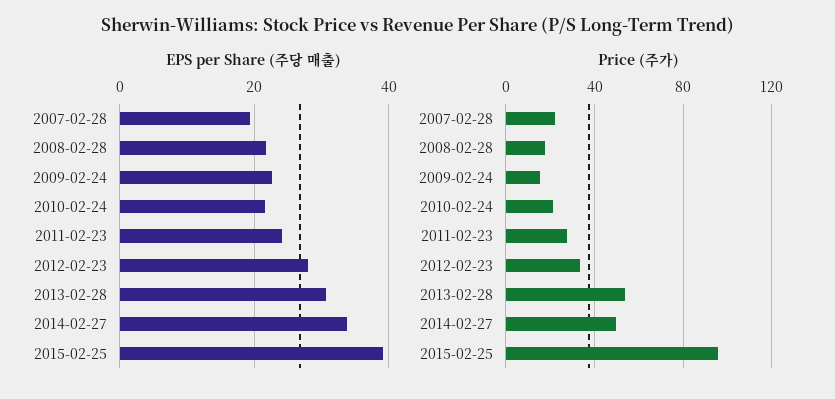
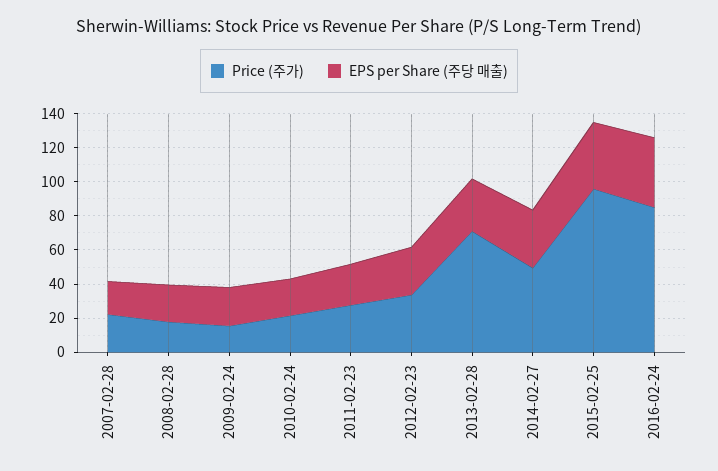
Price (주가), 2013-02-28: 55 -> 70
Price (주가), 2016-02-24: none -> 85
EPS per Share (주당 매출), 2016-02-24: none -> 40

